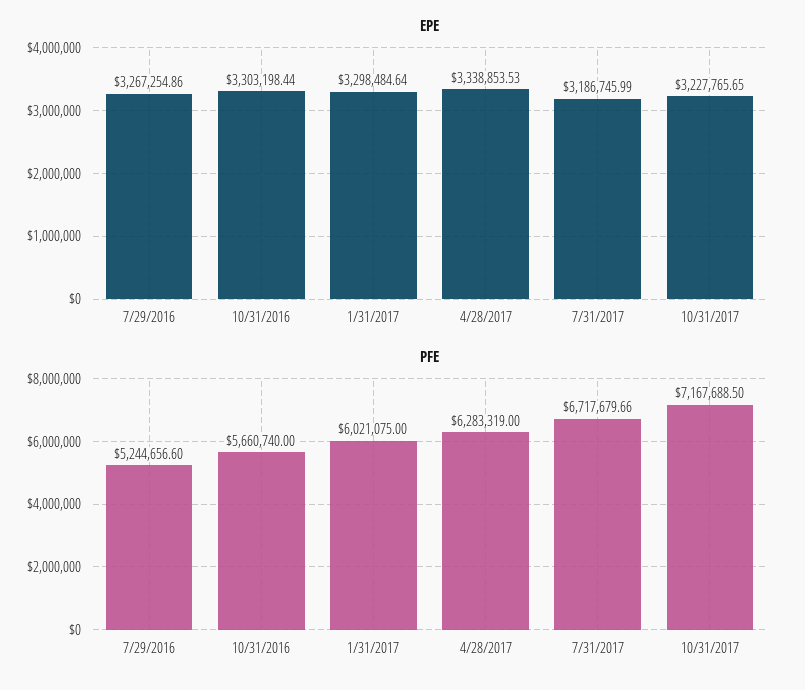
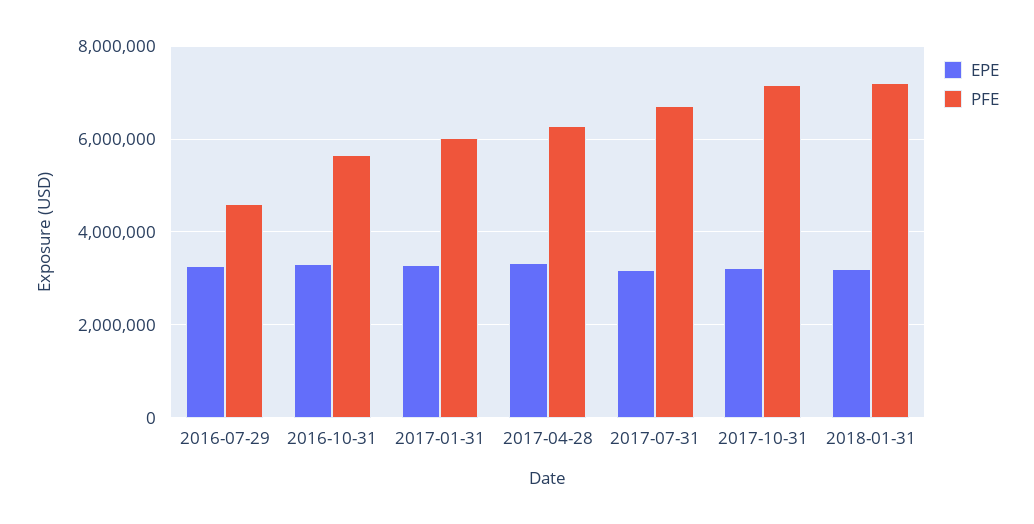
PFE, 7/29/2016: 5244656.6 -> 4600000
EPE, 2018-01-31: none -> 3200000
PFE, 2018-01-31: none -> 7200000

